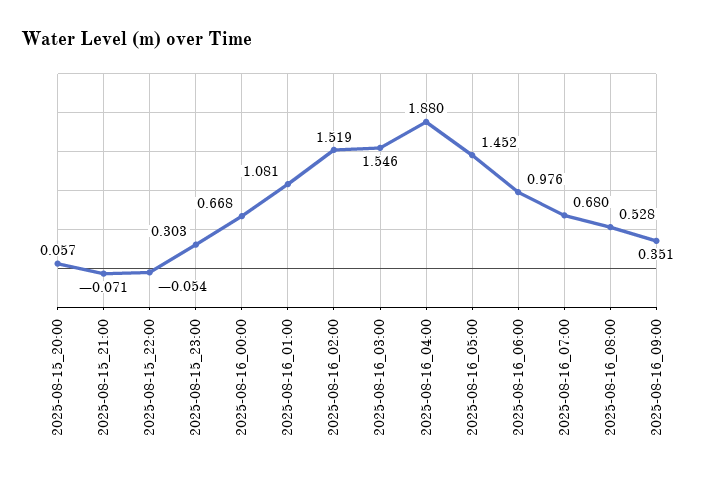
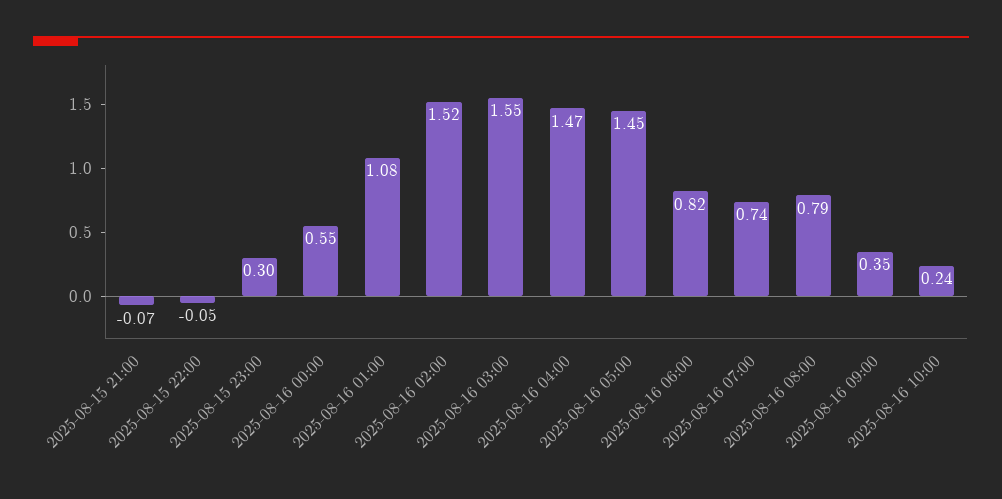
2025-08-15_20:00: 0.057 -> none
2025-08-16_00:00: 0.668 -> 0.55
2025-08-16_04:00: 1.88 -> 1.47
2025-08-16_06:00: 0.976 -> 0.82
2025-08-16_07:00: 0.68 -> 0.74
2025-08-16_08:00: 0.528 -> 0.79
2025-08-16 10:00: none -> 0.24

